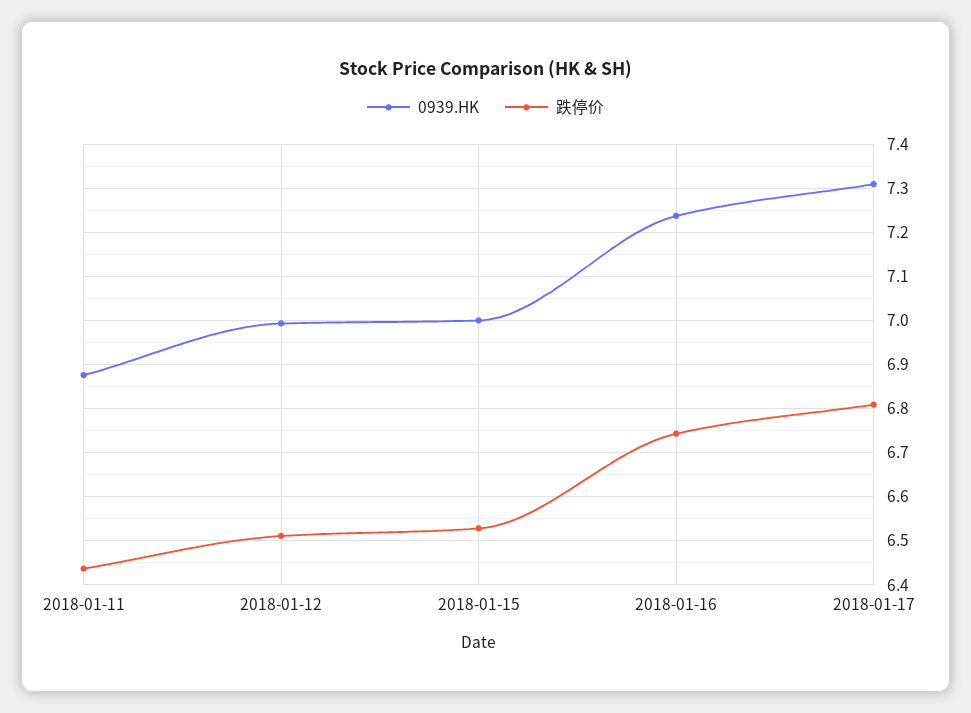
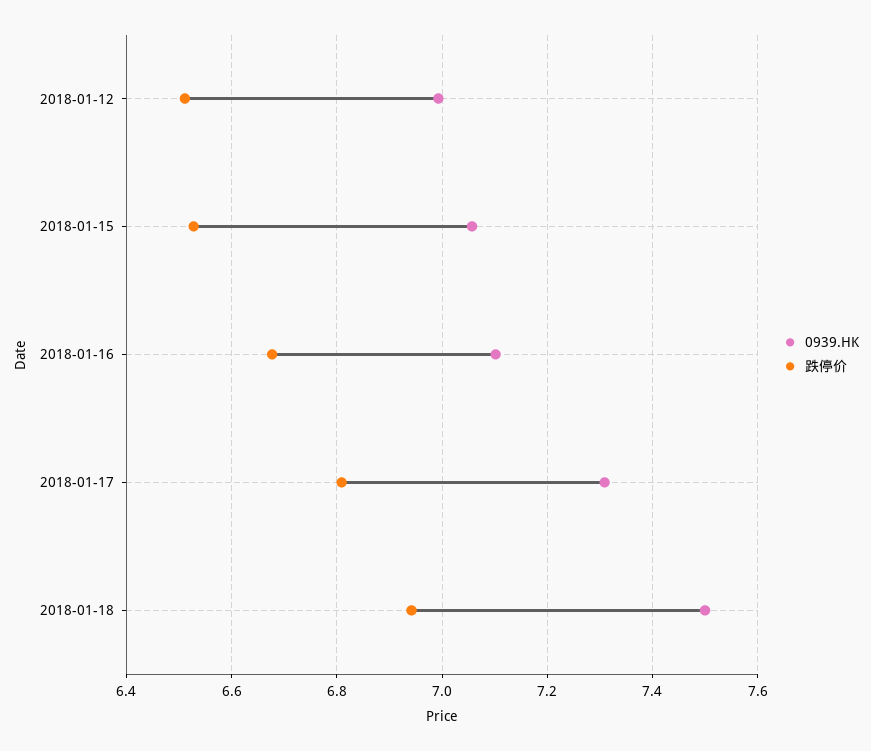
0939.HK, 2018-01-11: 6.88 -> none
跌停价, 2018-01-11: 6.44 -> none
0939.HK, 2018-01-15: 7 -> 7.06
0939.HK, 2018-01-16: 7.24 -> 7.1
跌停价, 2018-01-16: 6.74 -> 6.68
0939.HK, 2018-01-18: none -> 7.5
跌停价, 2018-01-18: none -> 6.94

